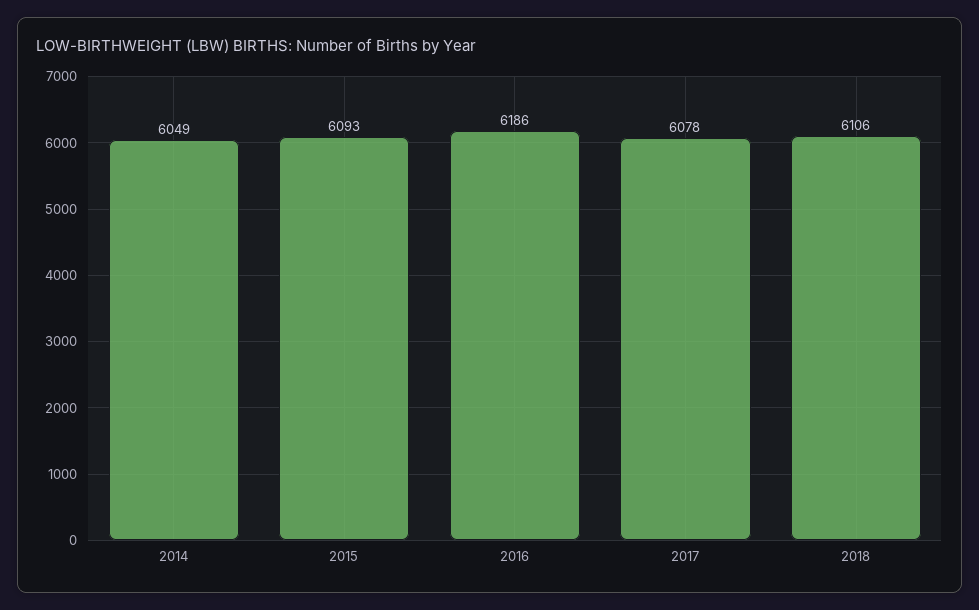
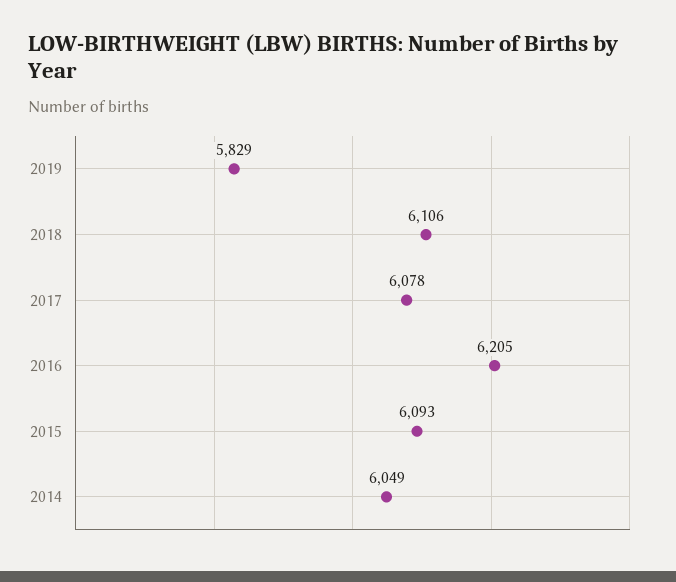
2016: 6186 -> 6205
2019: none -> 5829

